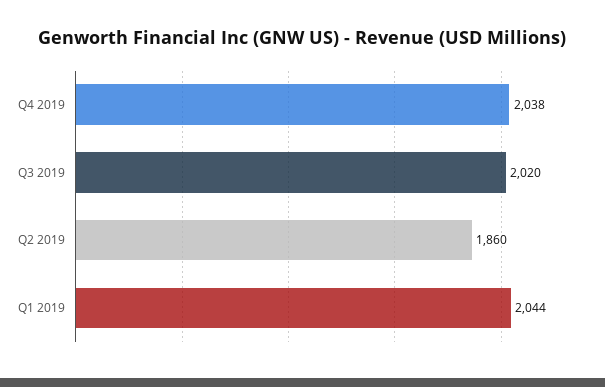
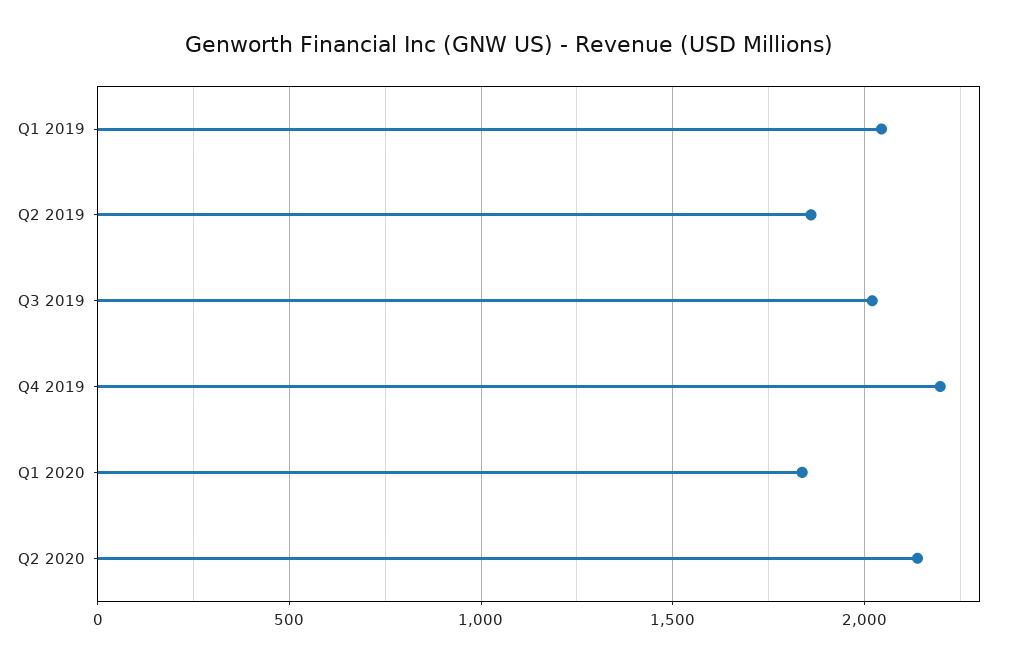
Q4 2019: 2038 -> 2200
Q1 2020: none -> 1850
Q2 2020: none -> 2150

